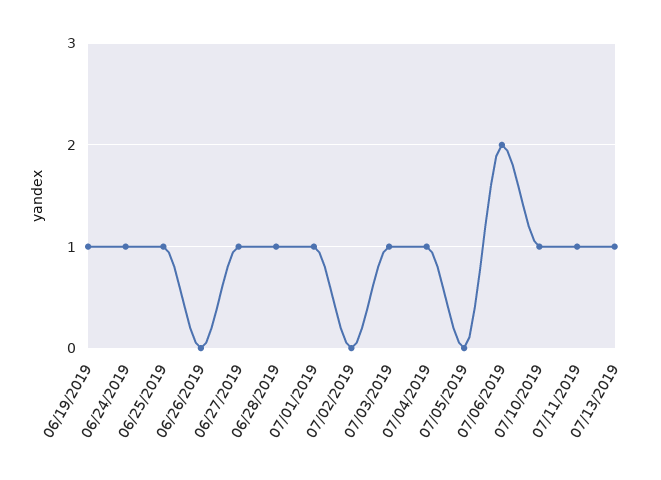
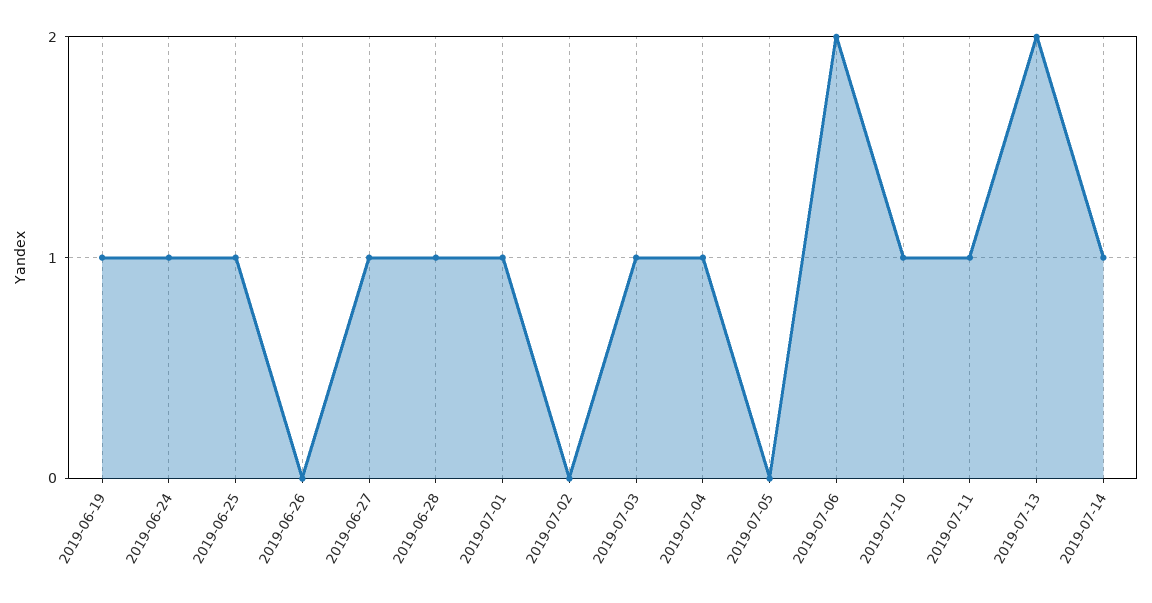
07/13/2019: 1 -> 2
2019-07-14: none -> 1

